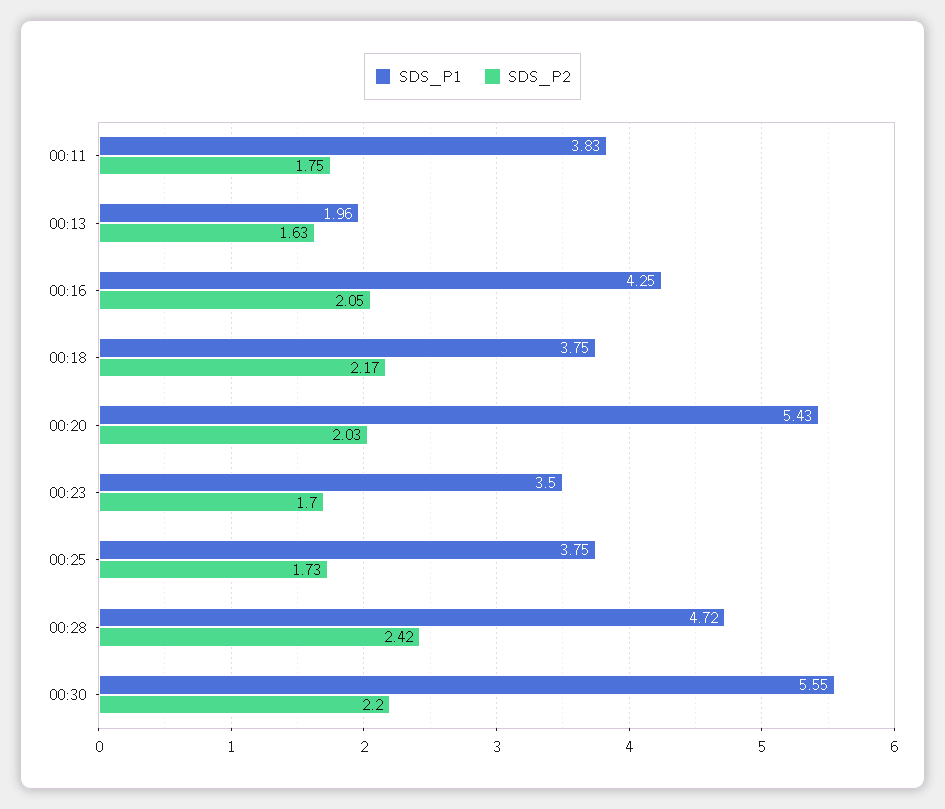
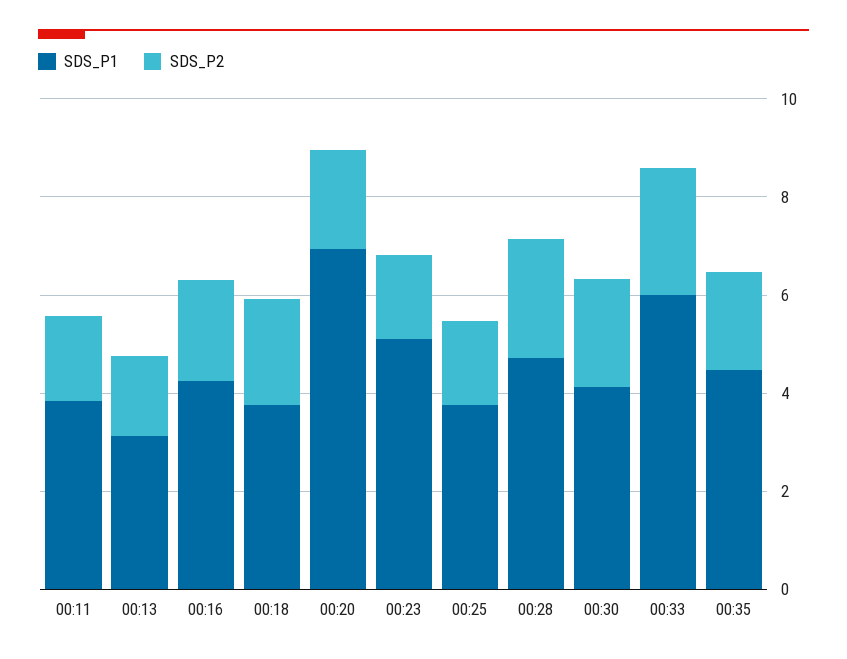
SDS_P1, 00:13: 1.96 -> 3
SDS_P1, 00:20: 5.43 -> 7
SDS_P1, 00:23: 3.5 -> 5
SDS_P1, 00:30: 5.55 -> 4
SDS_P1, 00:33: none -> 6
SDS_P2, 00:33: none -> 2.5
SDS_P1, 00:35: none -> 4.5
SDS_P2, 00:35: none -> 2

